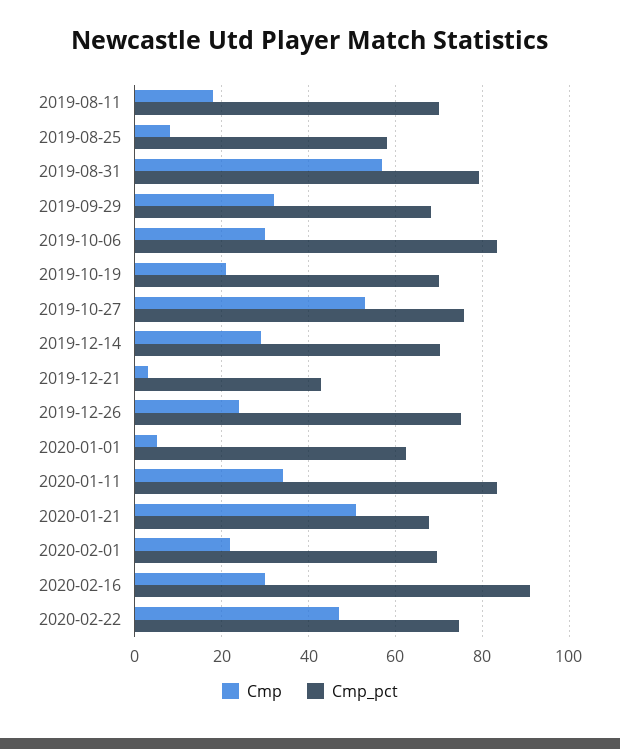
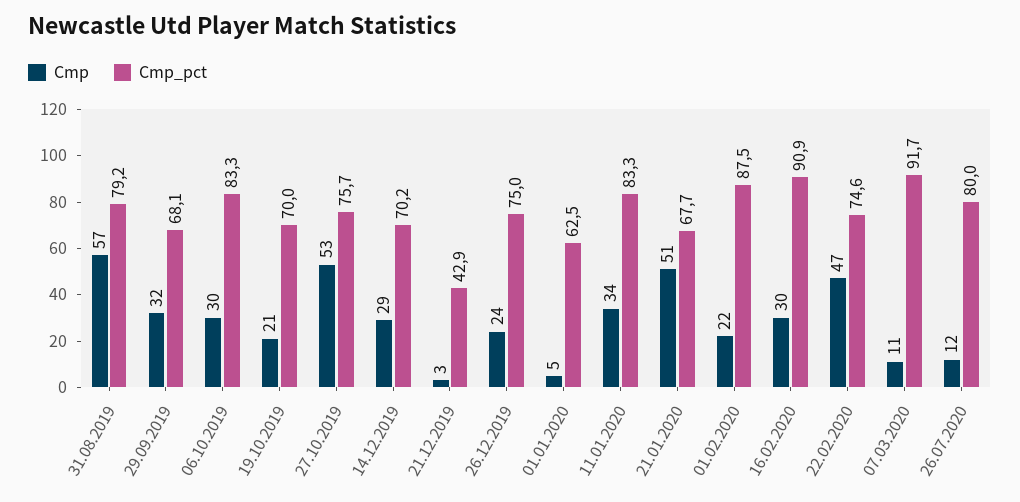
Cmp, 2019-08-11: 18 -> none
Cmp_pct, 2019-08-11: 70 -> none
Cmp, 2019-08-25: 8 -> none
Cmp_pct, 2019-08-25: 58 -> none
Cmp_pct, 2020-02-01: 70 -> 87.5
Cmp, 07.03.2020: none -> 11
Cmp_pct, 07.03.2020: none -> 91.7
Cmp, 26.07.2020: none -> 12
Cmp_pct, 26.07.2020: none -> 80

